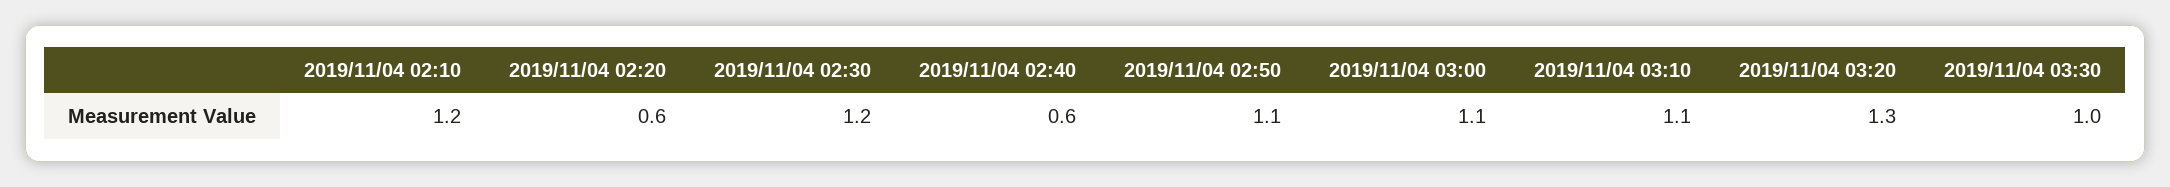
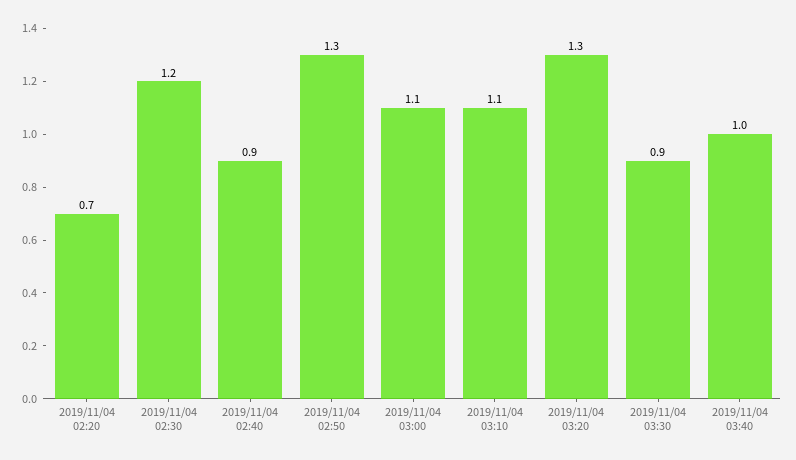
2019/11/04 02:10: 1.2 -> none
2019/11/04 02:20: 0.6 -> 0.7
2019/11/04 02:40: 0.6 -> 0.9
2019/11/04 02:50: 1.1 -> 1.3
2019/11/04 03:30: 1 -> 0.9
2019/11/04 03:40: none -> 1

